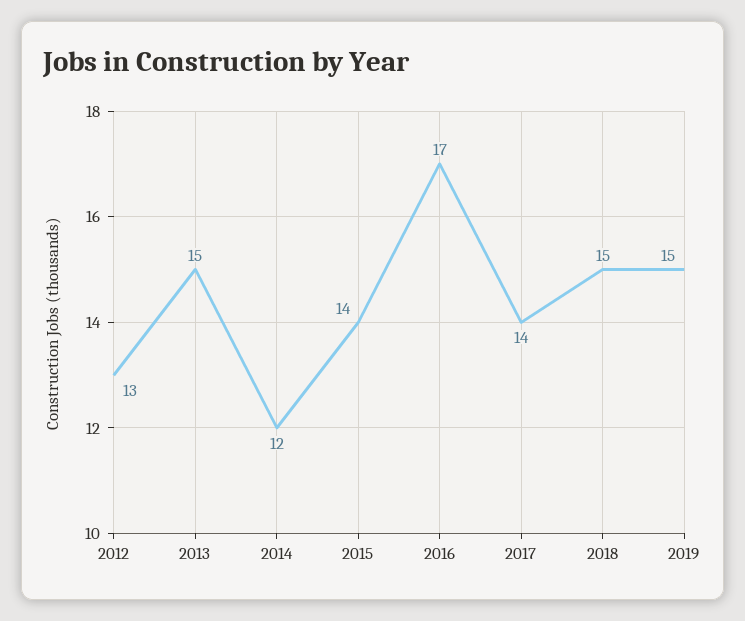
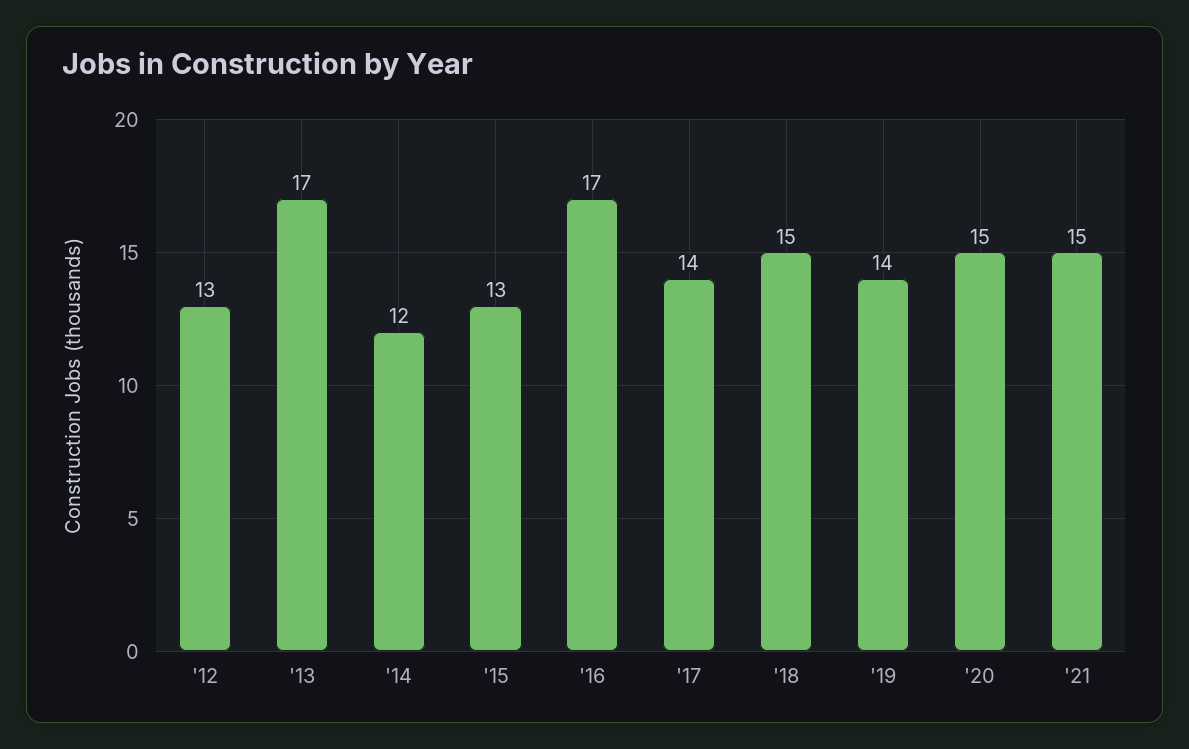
2013: 15 -> 17
2015: 14 -> 13
2019: 15 -> 14
'20: none -> 15
'21: none -> 15

